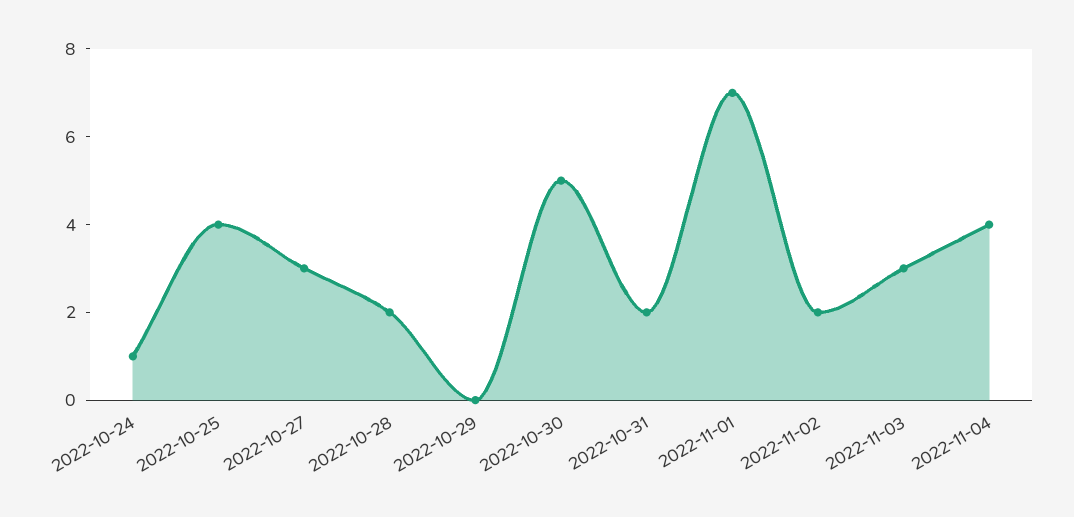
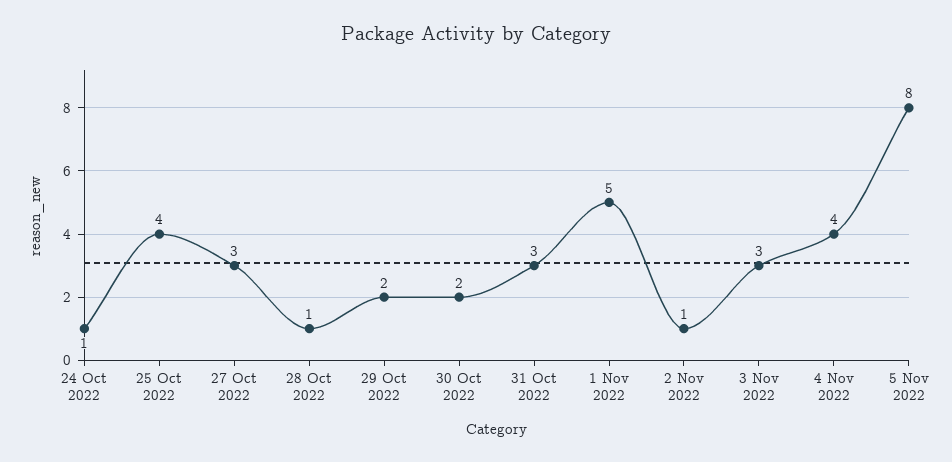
2022-10-28: 2 -> 1
2022-10-29: 0 -> 2
2022-10-30: 5 -> 2
2022-10-31: 2 -> 3
2022-11-01: 7 -> 5
2022-11-02: 2 -> 1
5 Nov 2022: none -> 8

